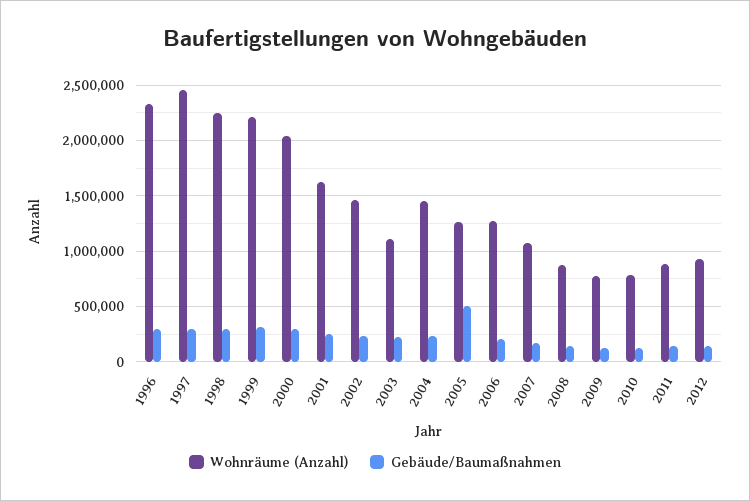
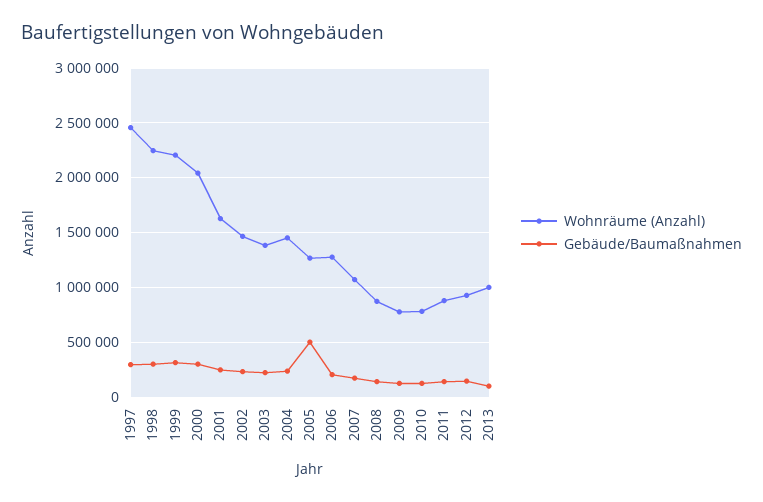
Wohnräume (Anzahl), 1996: 2300000 -> none
Gebäude/Baumaßnahmen, 1996: 300000 -> none
Wohnräume (Anzahl), 2003: 1100000 -> 1400000
Wohnräume (Anzahl), 2013: none -> 1000000
Gebäude/Baumaßnahmen, 2013: none -> 100000

